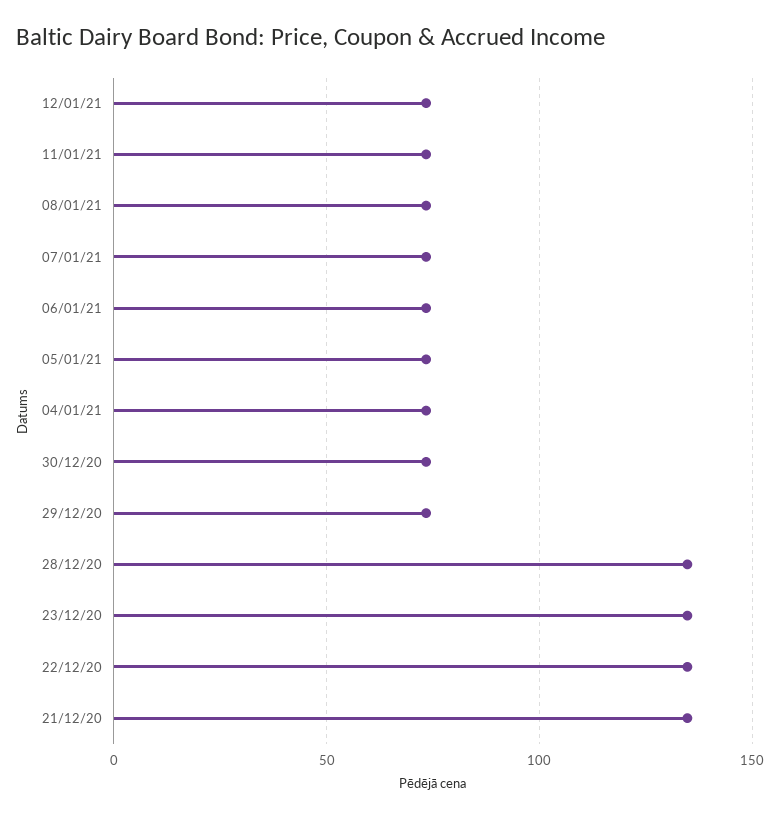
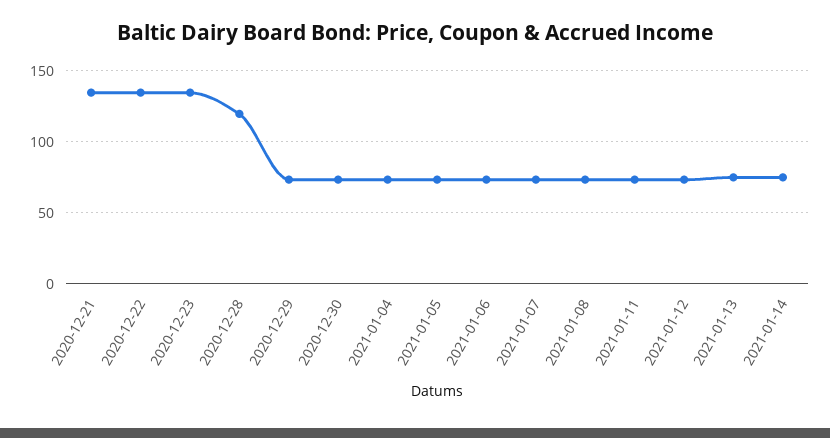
28/12/20: 135 -> 120
2021-01-13: none -> 75
2021-01-14: none -> 75

